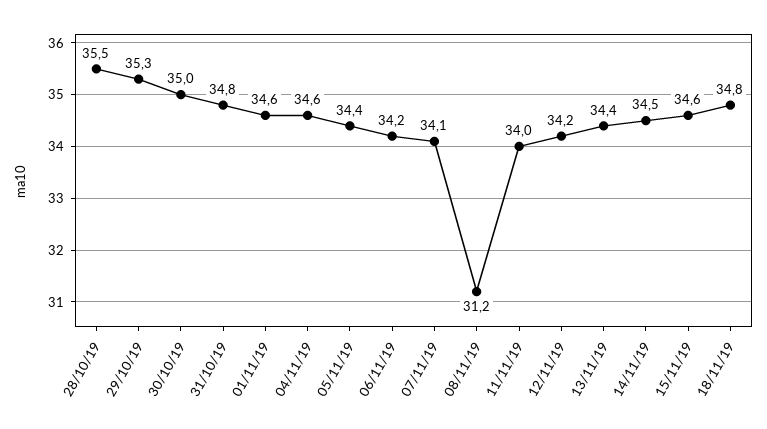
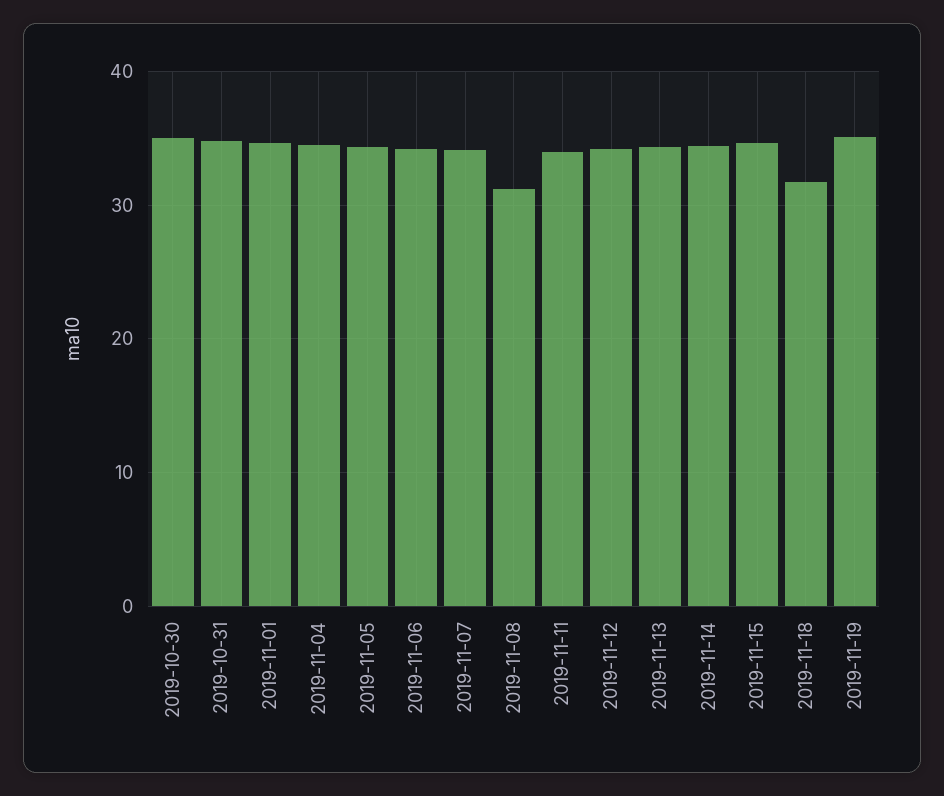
28/10/19: 35.5 -> none
29/10/19: 35.3 -> none
18/11/19: 34.8 -> 32
2019-11-19: none -> 35

